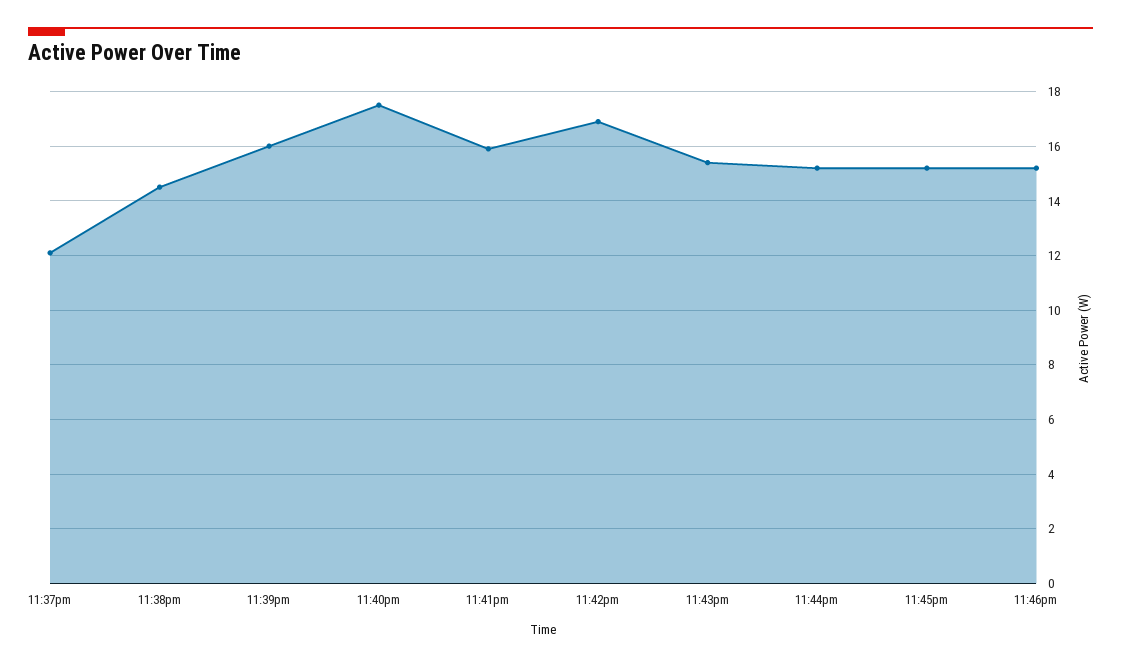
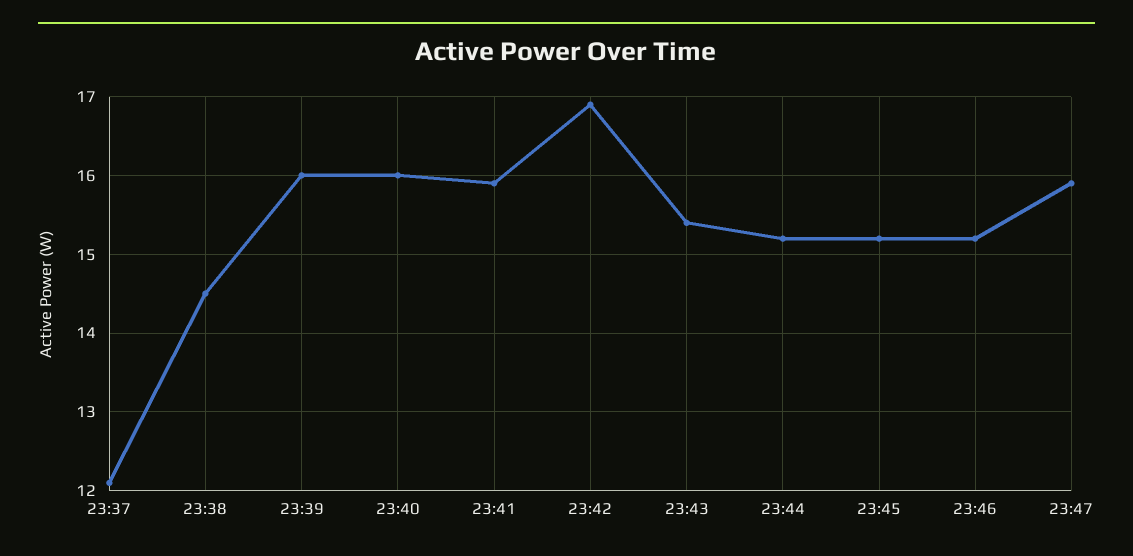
11:40pm: 17.5 -> 16
23:47: none -> 15.9

